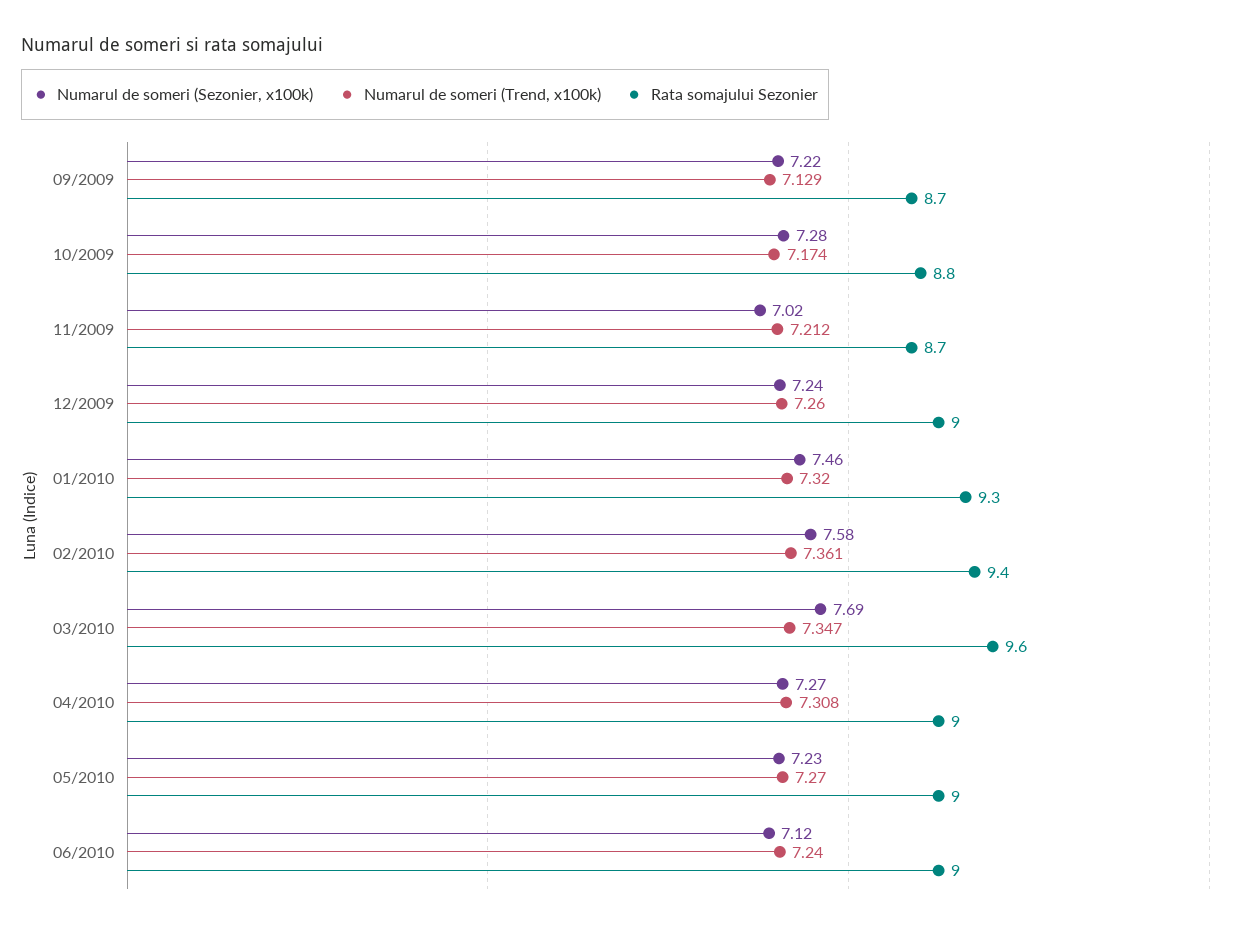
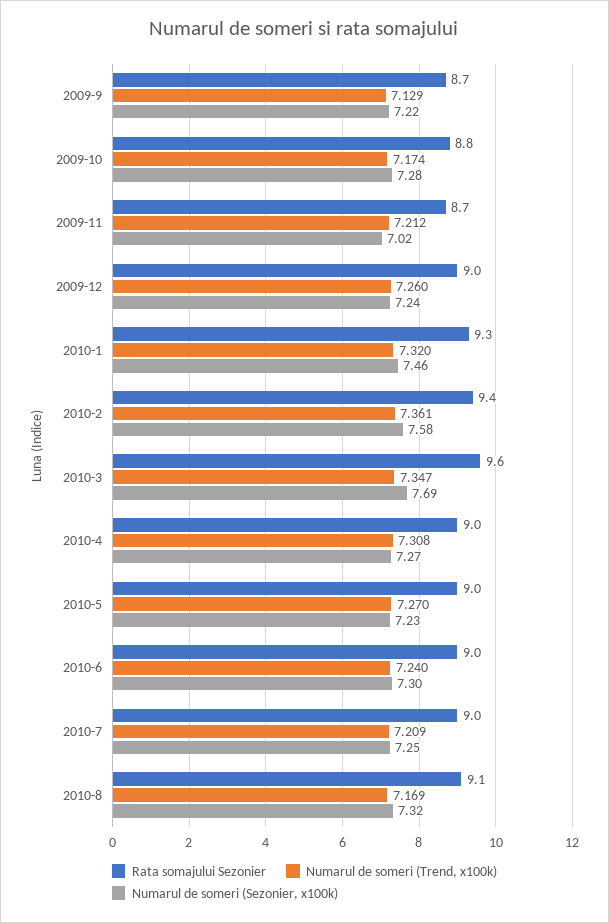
Numarul de someri (Sezonier, x100k), 06/2010: 7.12 -> 7.3
Rata somajului Sezonier, 2010-7: none -> 9
Numarul de someri (Trend, x100k), 2010-7: none -> 7.209
Numarul de someri (Sezonier, x100k), 2010-7: none -> 7.25
Rata somajului Sezonier, 2010-8: none -> 9.1
Numarul de someri (Trend, x100k), 2010-8: none -> 7.169
Numarul de someri (Sezonier, x100k), 2010-8: none -> 7.32

